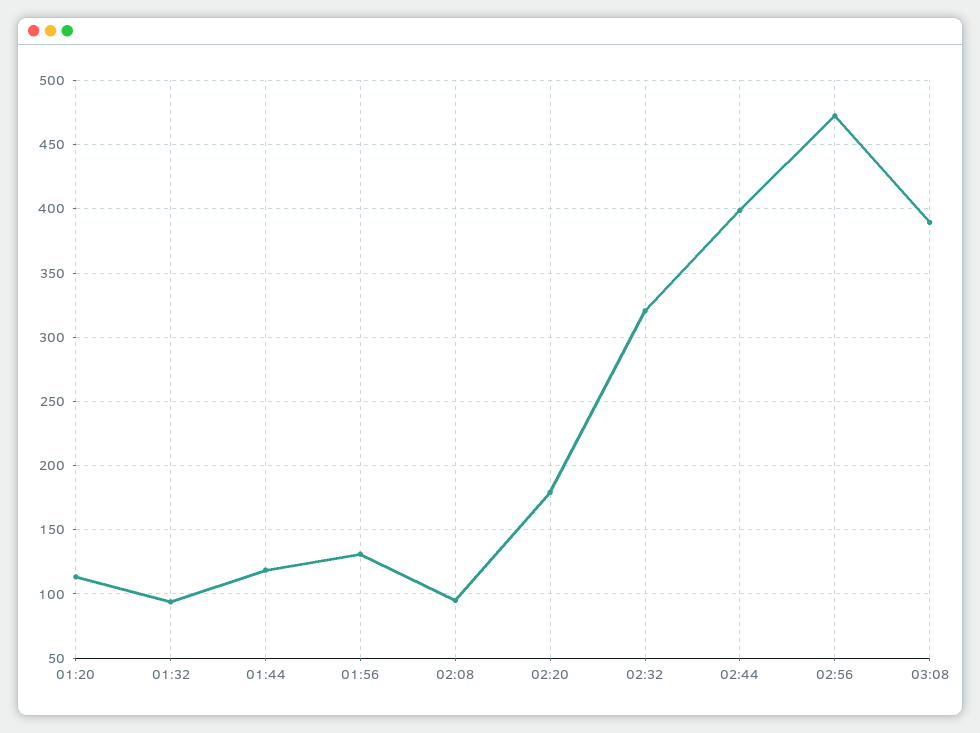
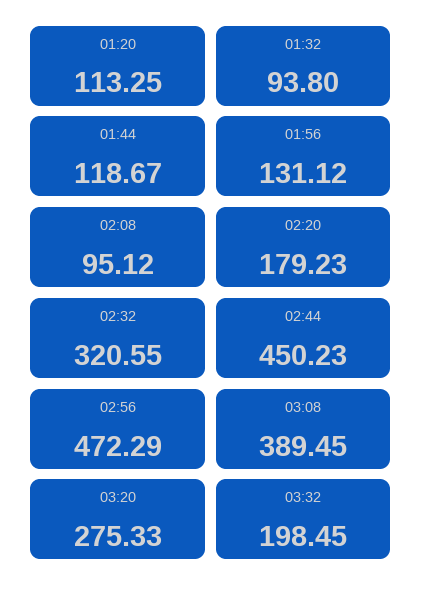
02:44: 400 -> 450.23
03:20: none -> 275.33
03:32: none -> 198.45

